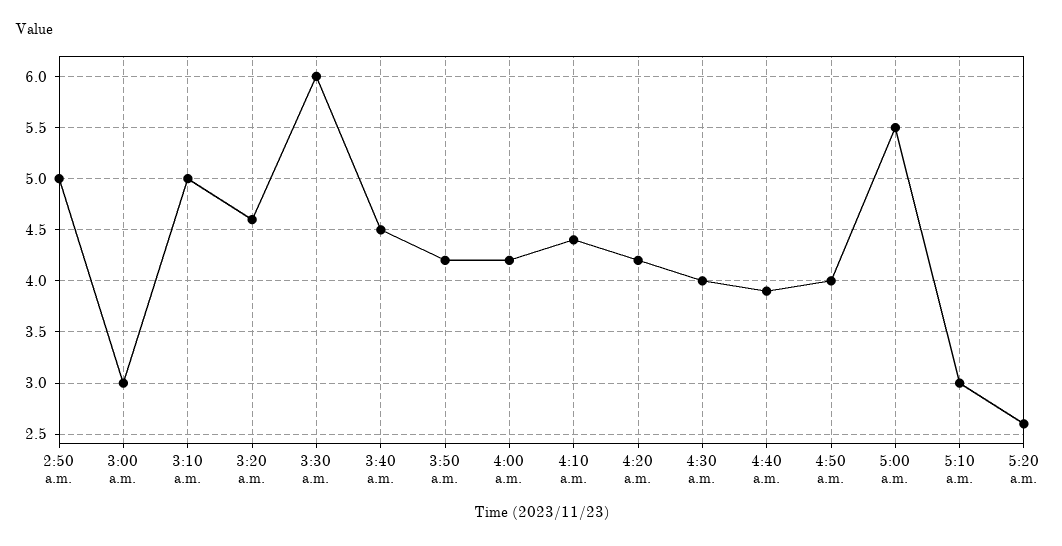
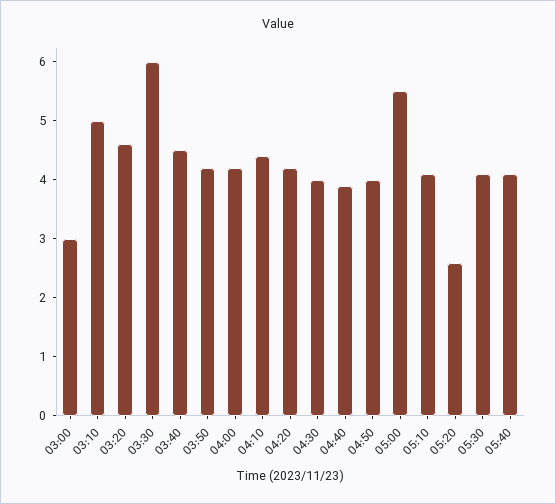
2:50 a.m.: 5 -> none
5:10 a.m.: 3 -> 4
05:30: none -> 4
05:40: none -> 4

